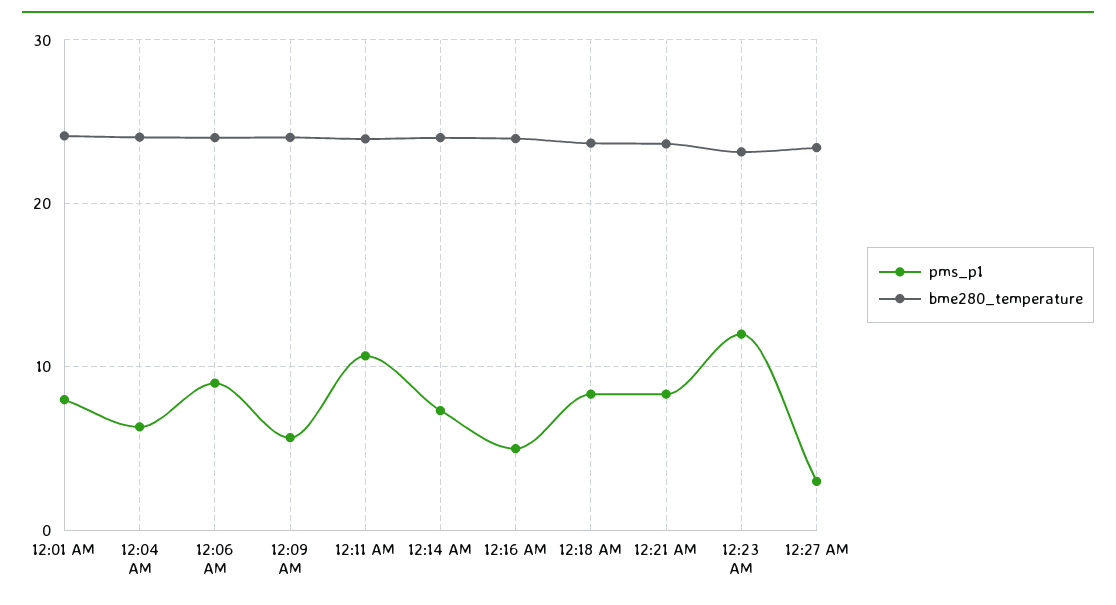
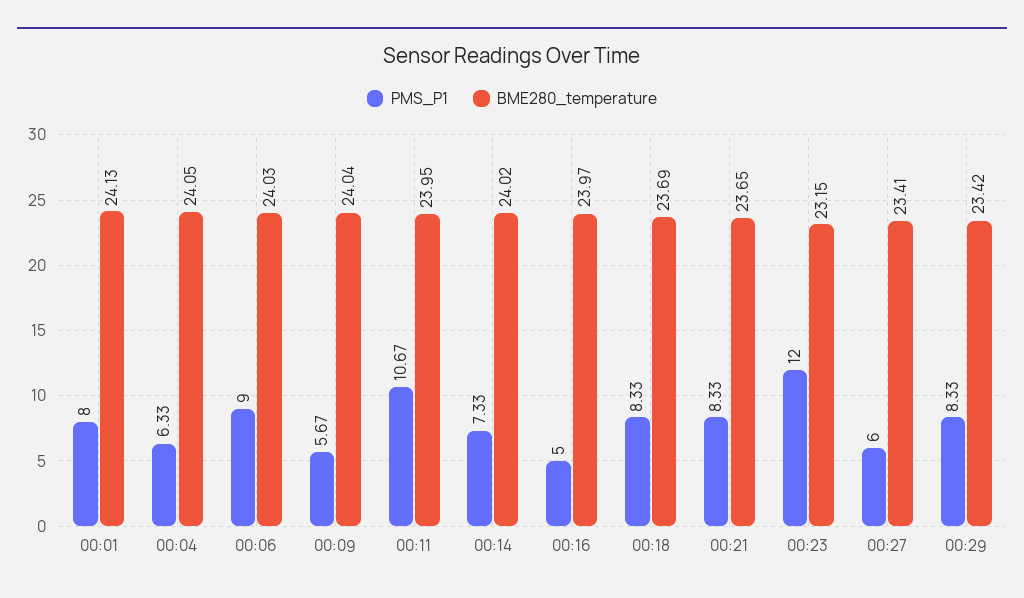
pms_p1, 12:27 AM: 3 -> 6
pms_p1, 00:29: none -> 8.33
bme280_temperature, 00:29: none -> 23.42

